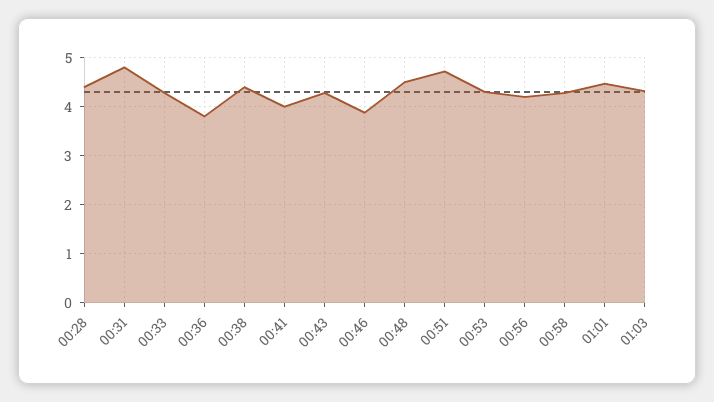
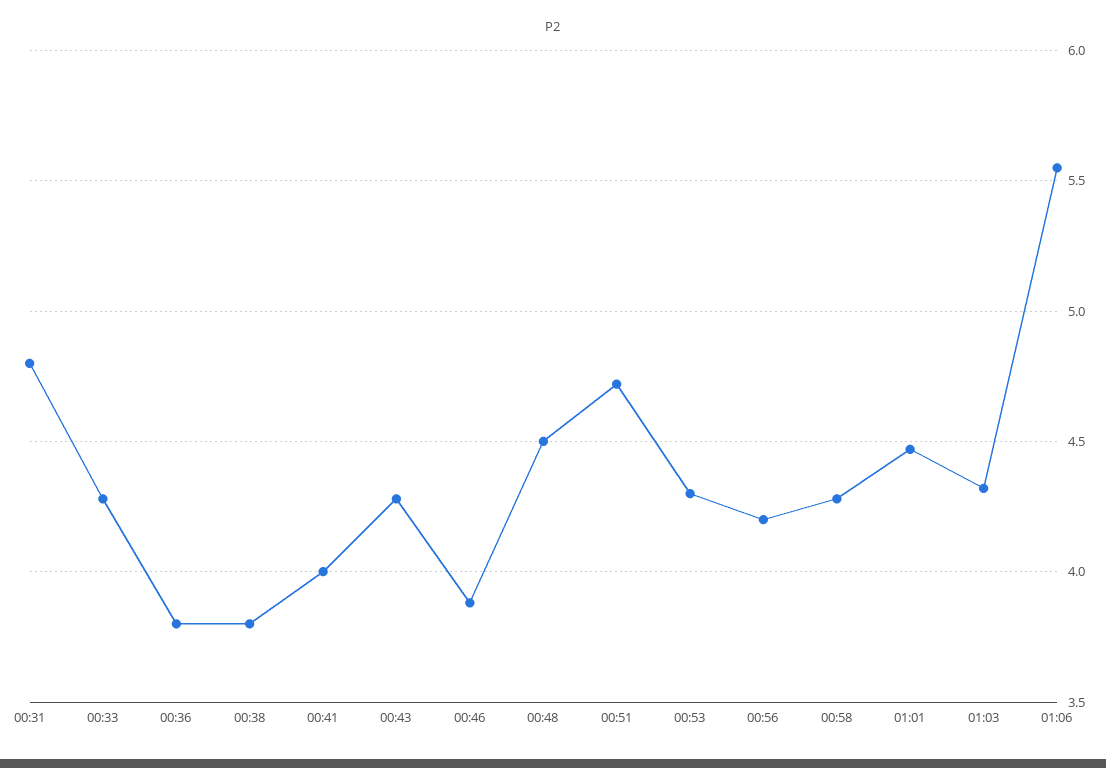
00:28: 4.4 -> none
00:38: 4.4 -> 3.8
01:06: none -> 5.55

